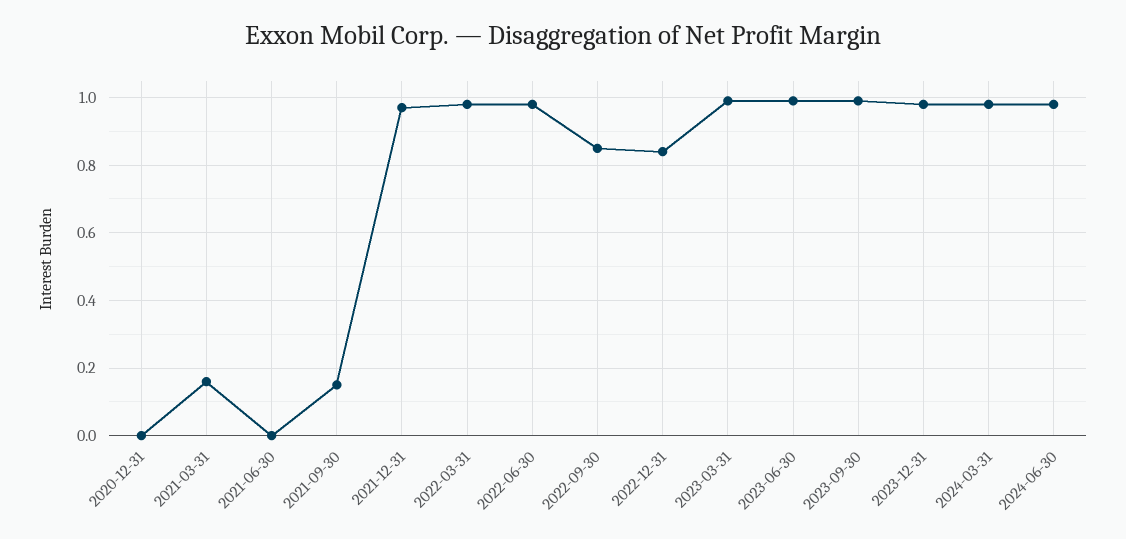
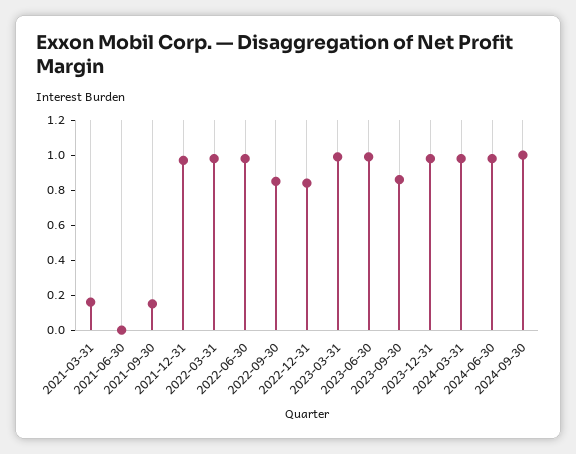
2020-12-31: 0 -> none
2023-09-30: 1 -> 0.85
2024-09-30: none -> 1

